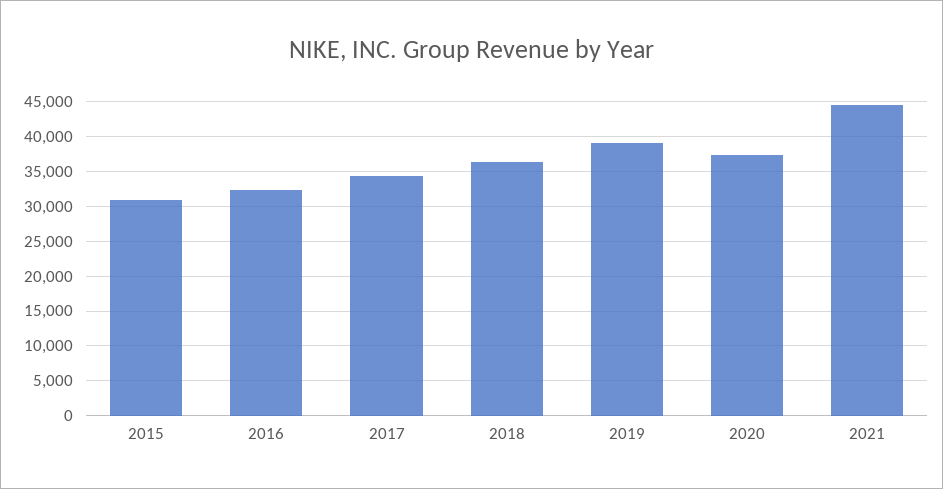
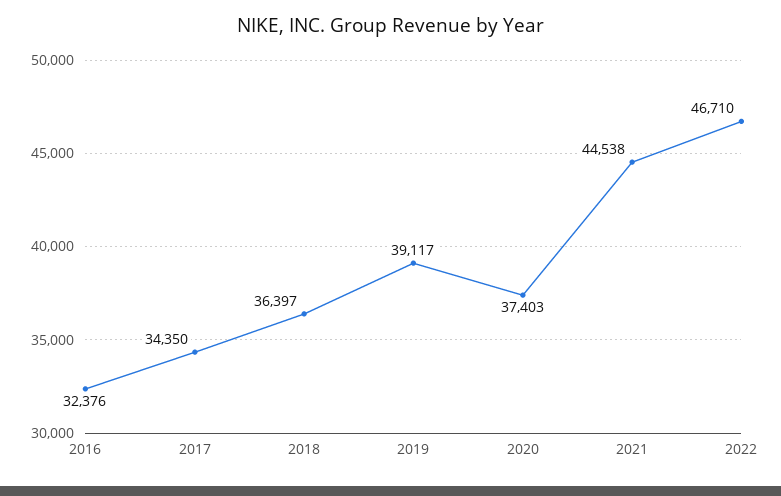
2015: 31000 -> none
2022: none -> 46710

